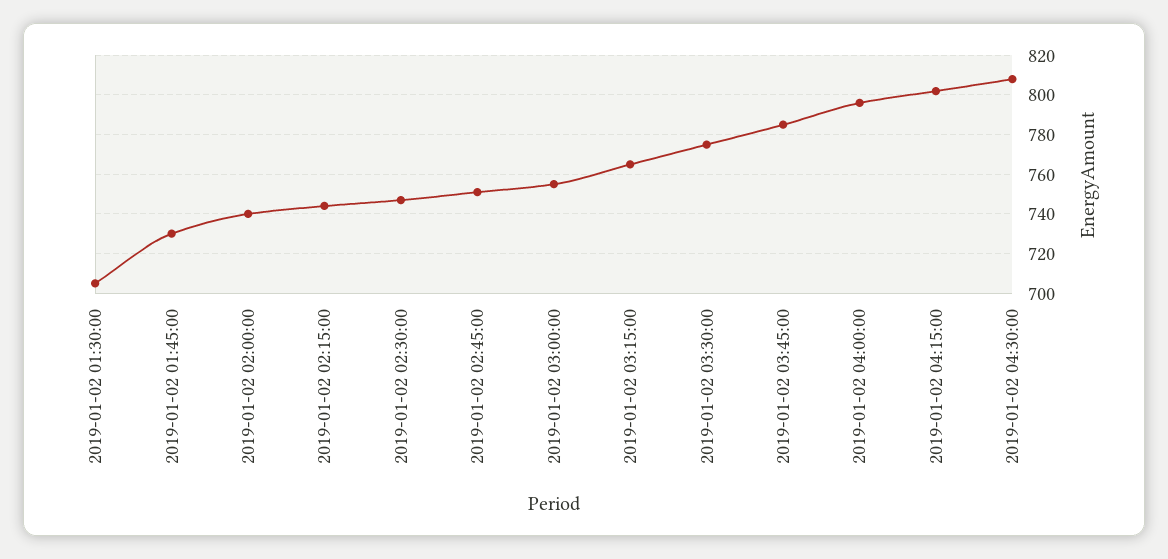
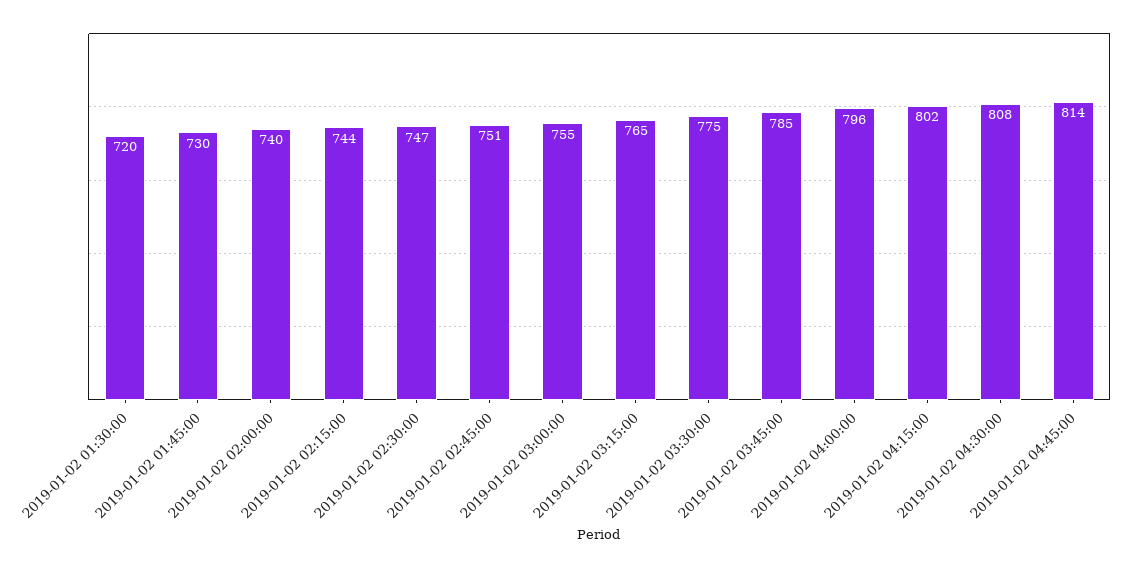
2019-01-02 01:30:00: 705 -> 720
2019-01-02 04:45:00: none -> 814

